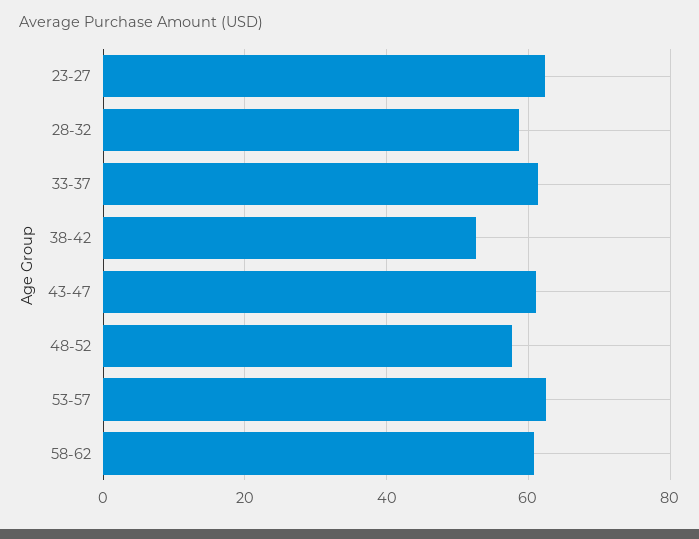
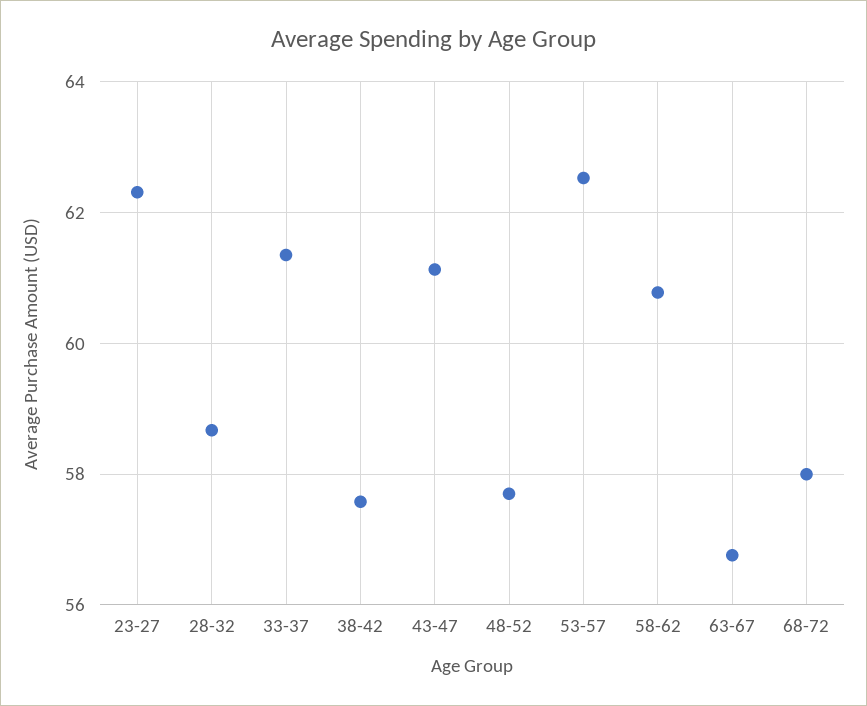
38-42: 52 -> 57.6
63-67: none -> 56.8
68-72: none -> 58

